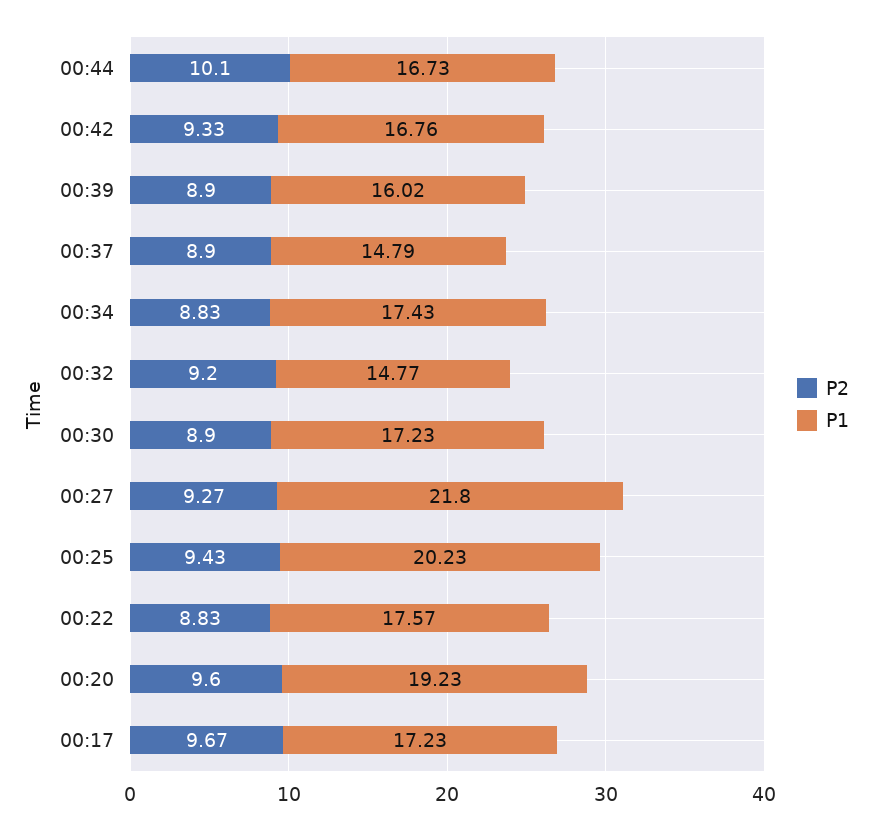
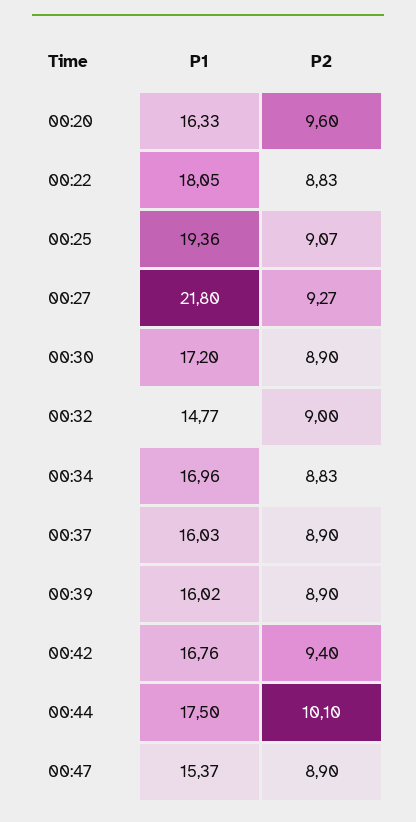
P1, 00:44: 16.73 -> 17.5
P2, 00:42: 9.33 -> 9.4
P1, 00:37: 14.79 -> 16.03
P1, 00:34: 17.43 -> 16.96
P2, 00:32: 9.2 -> 9
P1, 00:30: 17.23 -> 17.2
P2, 00:25: 9.43 -> 9.07
P1, 00:25: 20.23 -> 19.36
P1, 00:22: 17.57 -> 18.05
P1, 00:20: 19.23 -> 16.33
P2, 00:17: 9.67 -> none
P1, 00:17: 17.23 -> none
P1, 00:47: none -> 15.37
P2, 00:47: none -> 8.9

